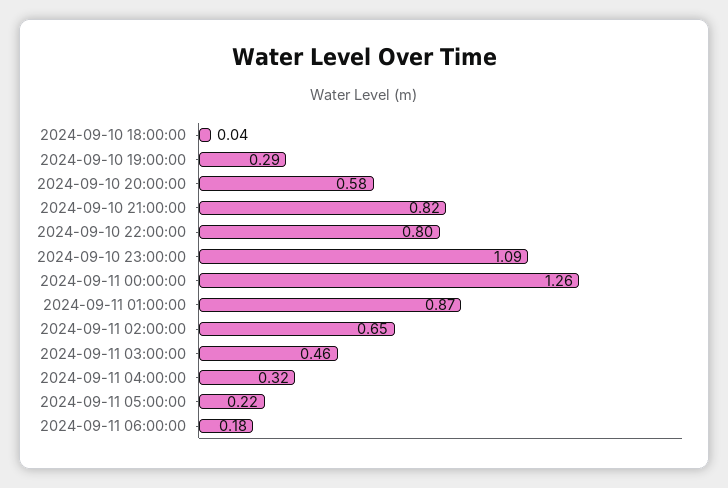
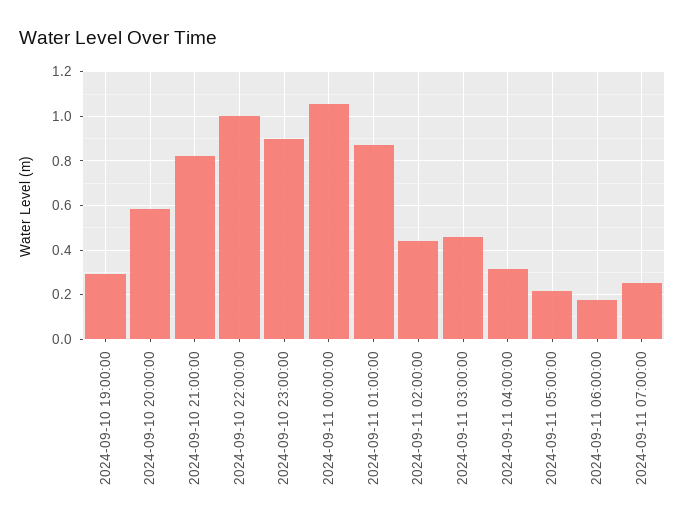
2024-09-10 18:00:00: 0.04 -> none
2024-09-10 22:00:00: 0.8 -> 1
2024-09-10 23:00:00: 1.09 -> 0.9
2024-09-11 00:00:00: 1.26 -> 1.05
2024-09-11 02:00:00: 0.65 -> 0.45
2024-09-11 07:00:00: none -> 0.25

